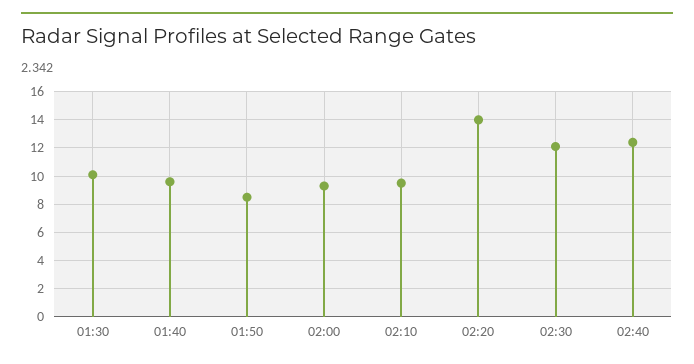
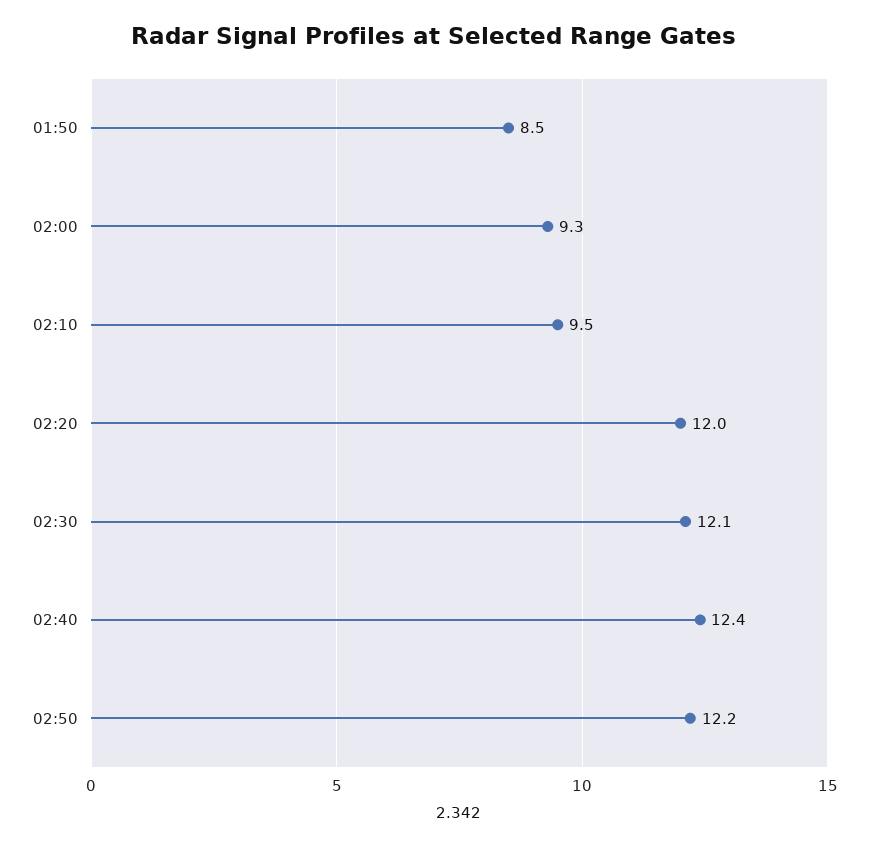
01:30: 10 -> none
01:40: 9.5 -> none
02:20: 14 -> 12
02:50: none -> 12.2

